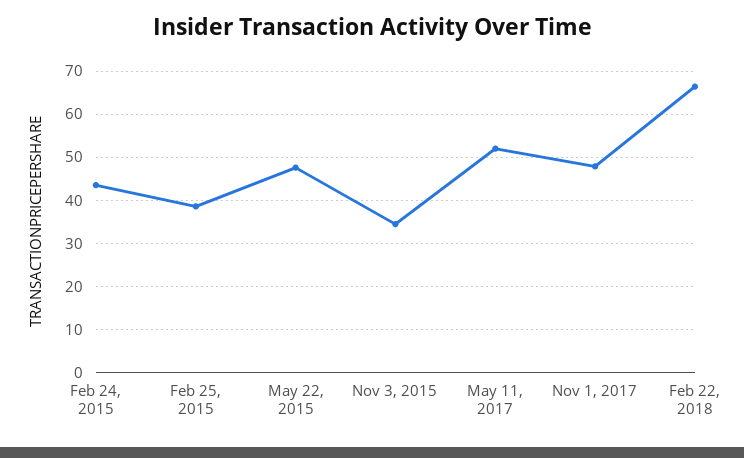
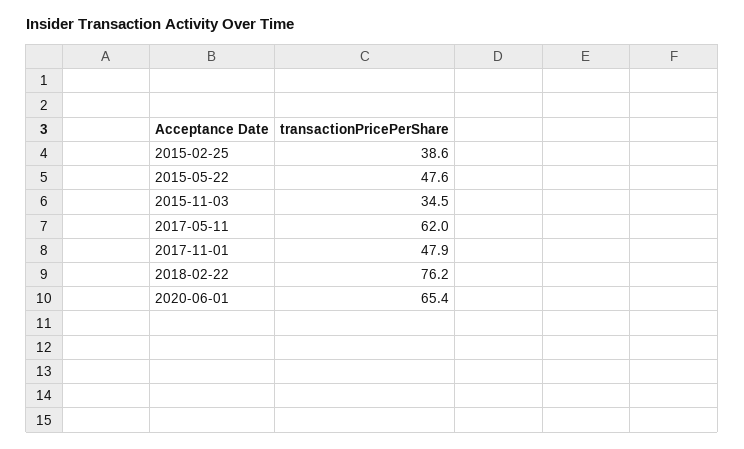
Feb 24, 2015: 44 -> none
May 11, 2017: 52 -> 62
Feb 22, 2018: 66 -> 76.2
2020-06-01: none -> 65.4

